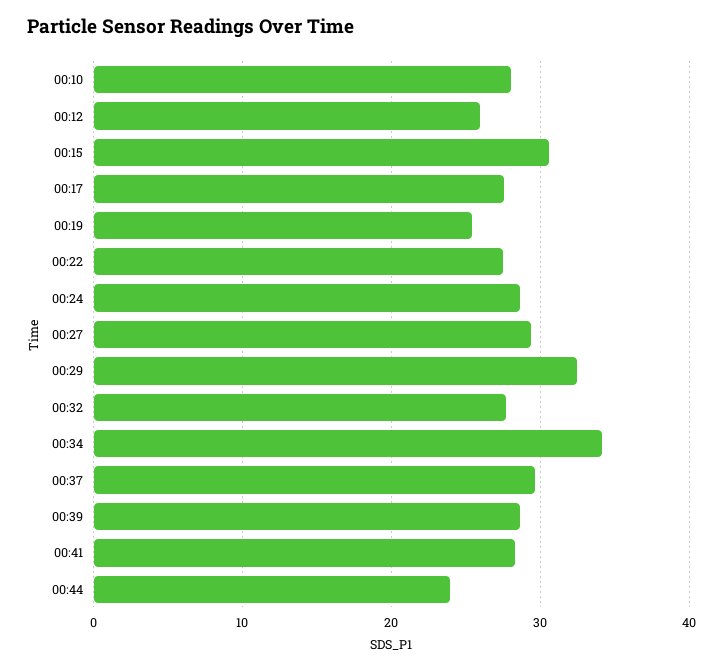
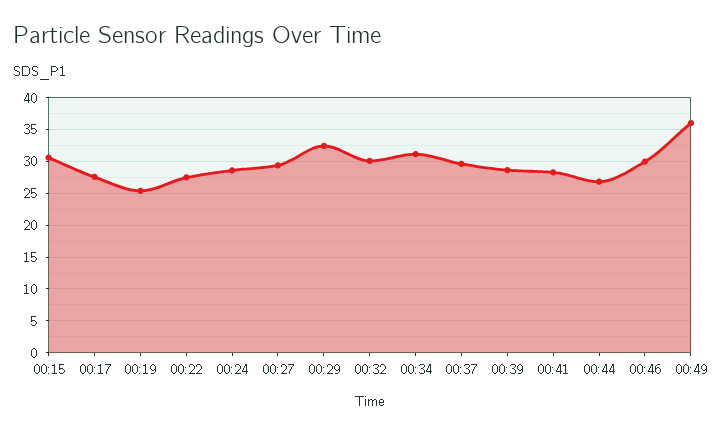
00:10: 28 -> none
00:12: 26 -> none
00:32: 28 -> 30
00:34: 34 -> 31
00:44: 24 -> 27
00:46: none -> 30
00:49: none -> 36

